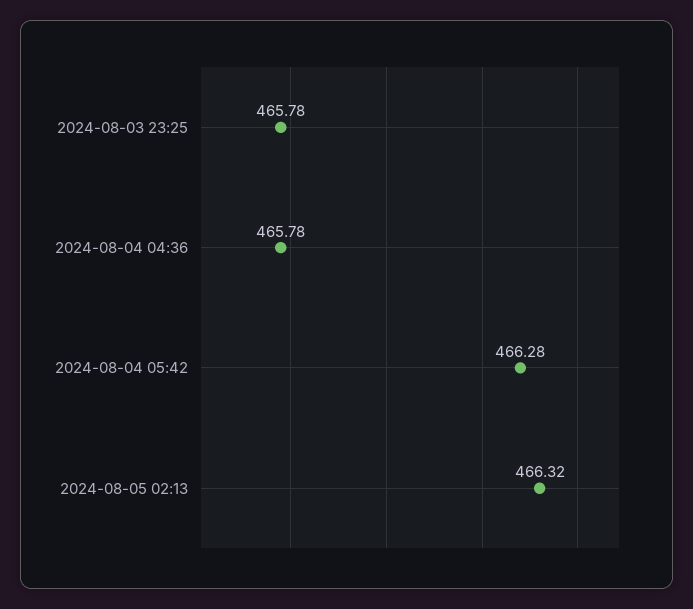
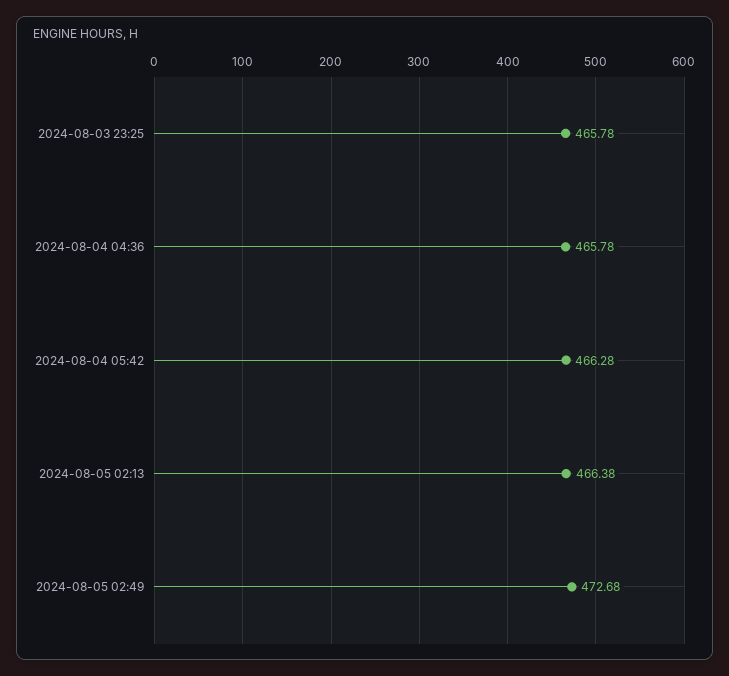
2024-08-05 02:13: 466.32 -> 466.38
2024-08-05 02:49: none -> 472.68

